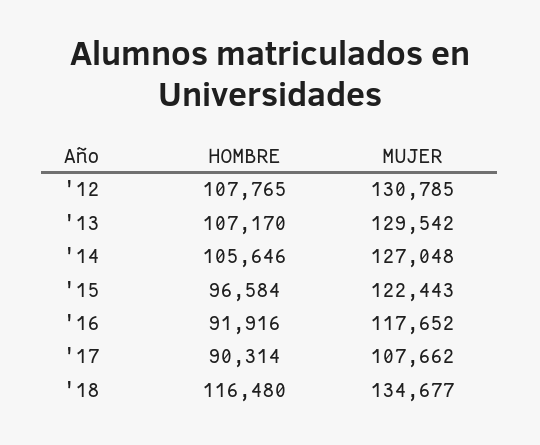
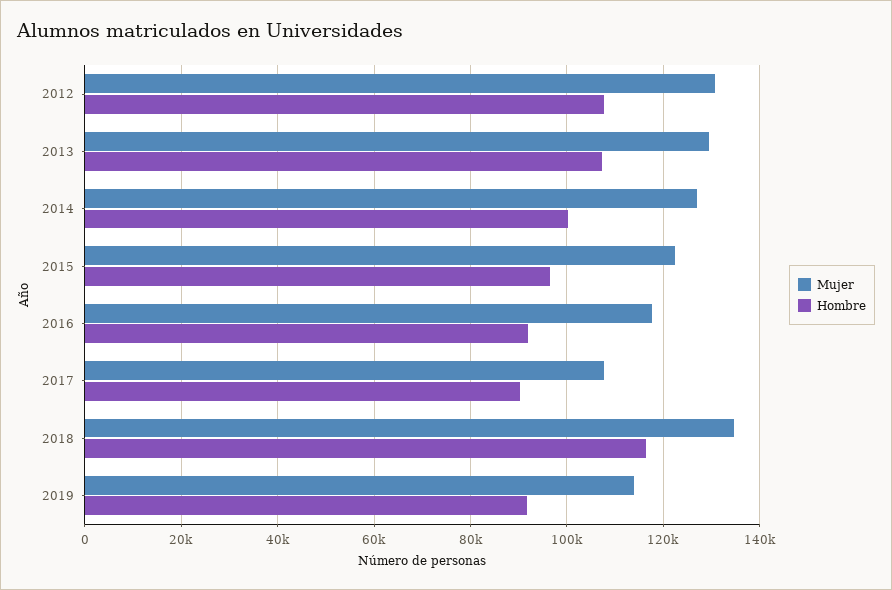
HOMBRE, '14: 105646 -> 100000
MUJER, 2019: none -> 114000
HOMBRE, 2019: none -> 92000

